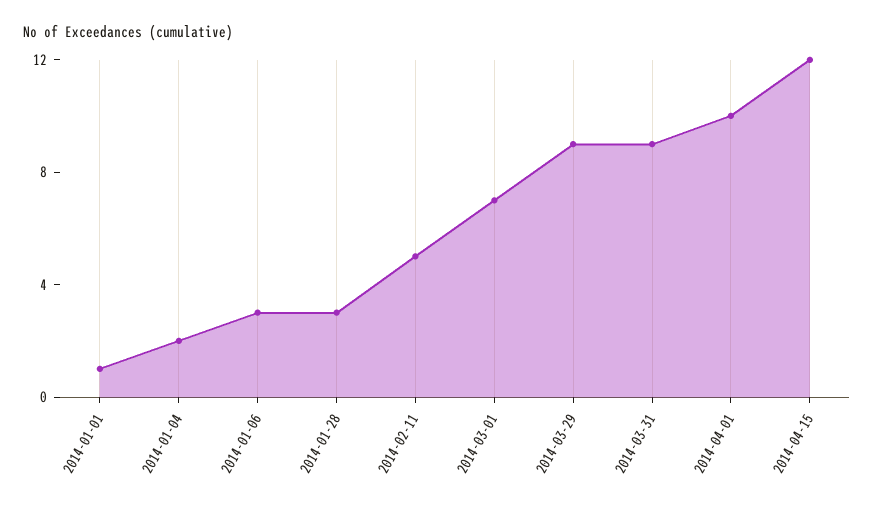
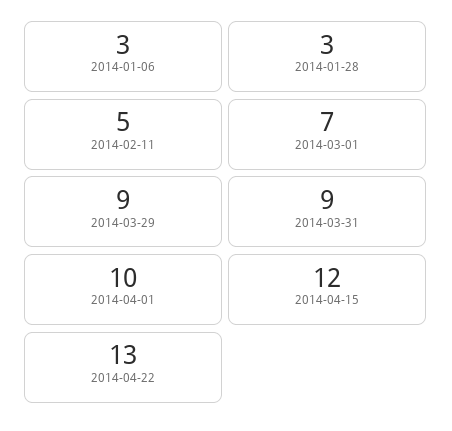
2014-01-01: 1 -> none
2014-01-04: 2 -> none
2014-04-22: none -> 13

